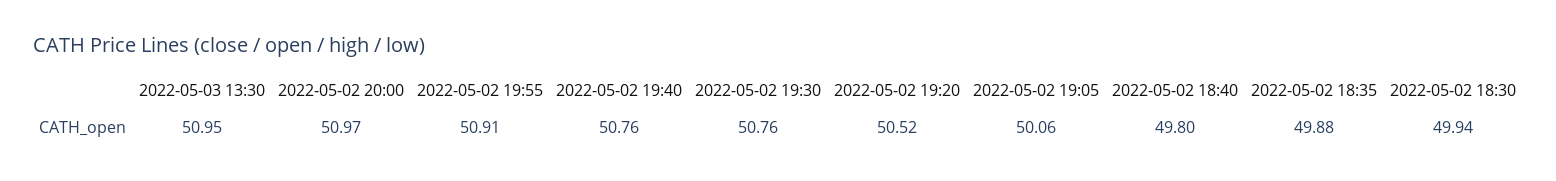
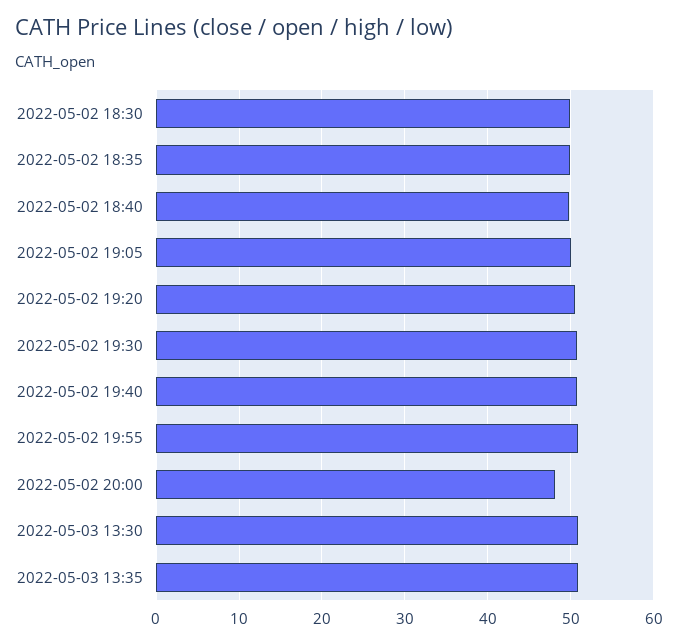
2022-05-02 20:00: 50.97 -> 48
2022-05-03 13:35: none -> 51

